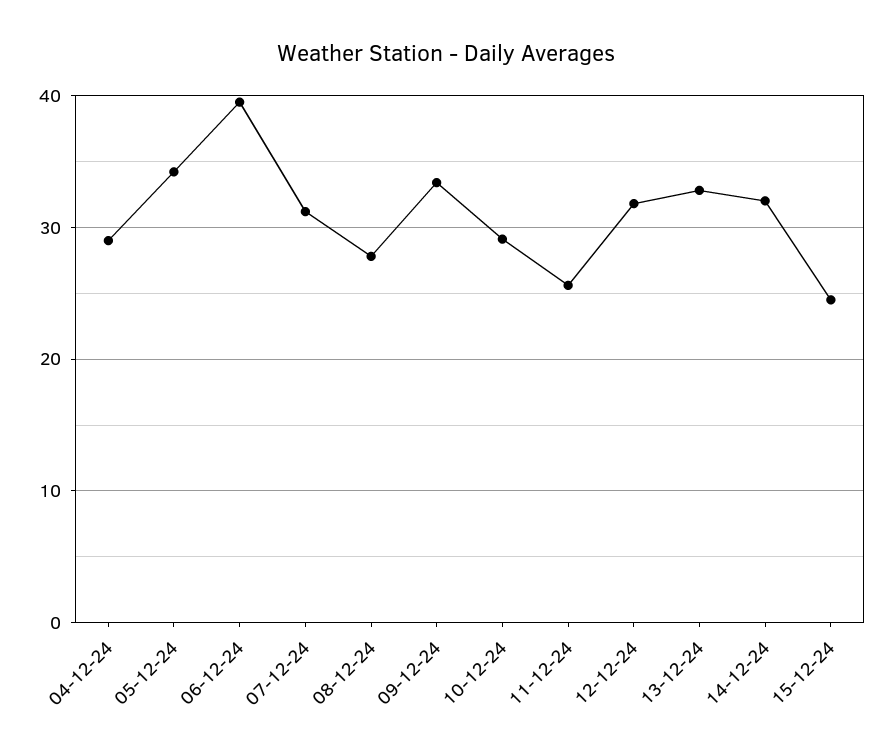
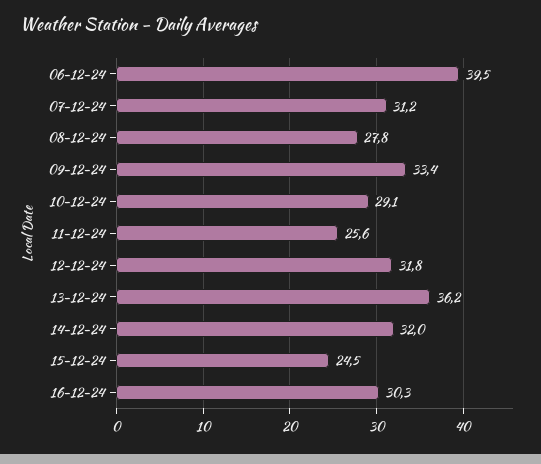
04-12-24: 29 -> none
05-12-24: 34 -> none
13-12-24: 33 -> 36.2
16-12-24: none -> 30.3

